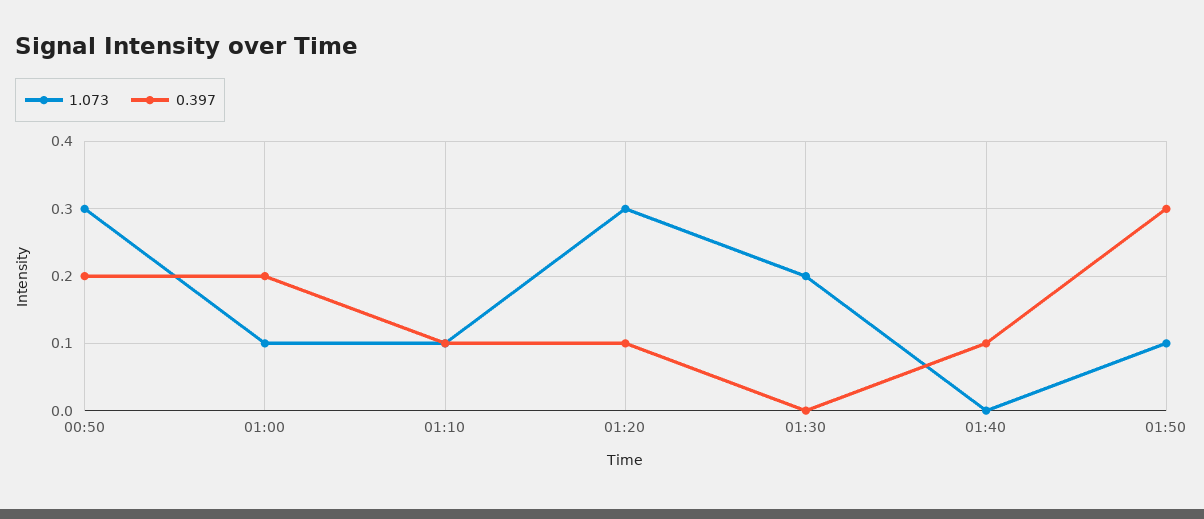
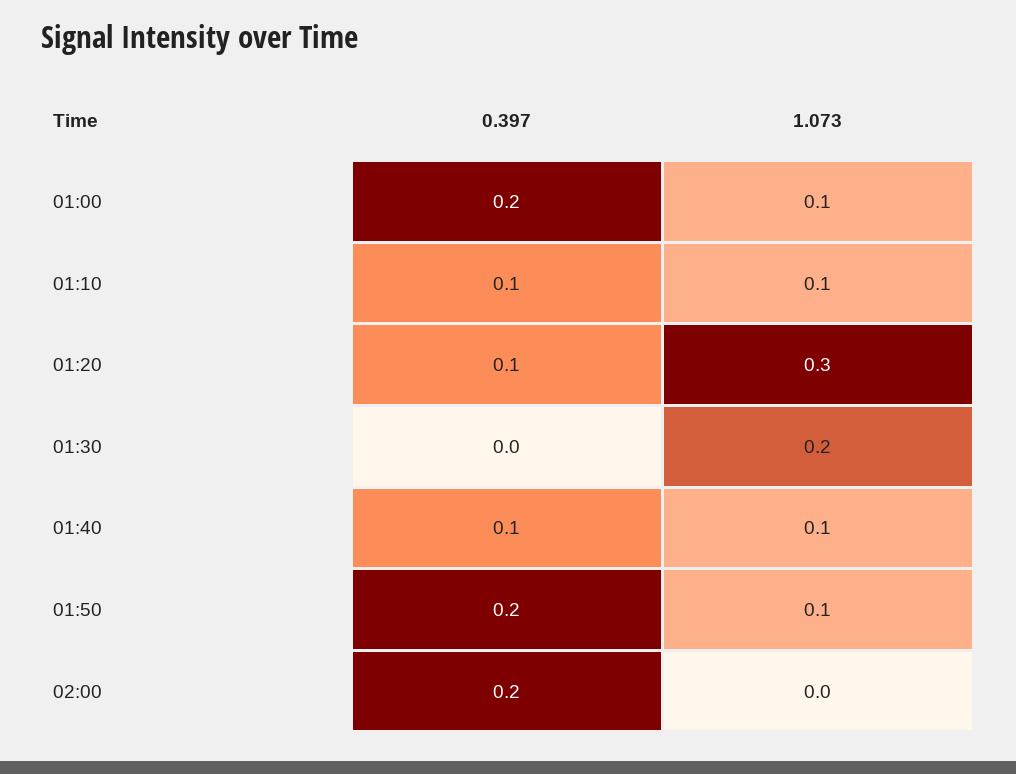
1.073, 00:50: 0.3 -> none
0.397, 00:50: 0.2 -> none
1.073, 01:40: 0 -> 0.1
0.397, 01:50: 0.3 -> 0.2
0.397, 02:00: none -> 0.2
1.073, 02:00: none -> 0

